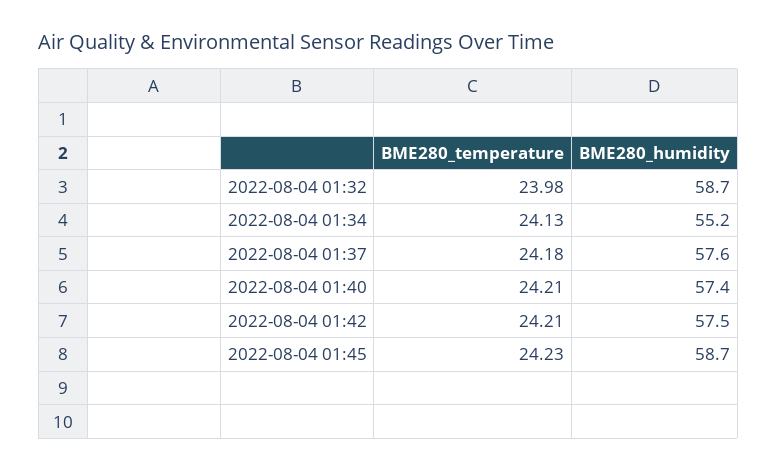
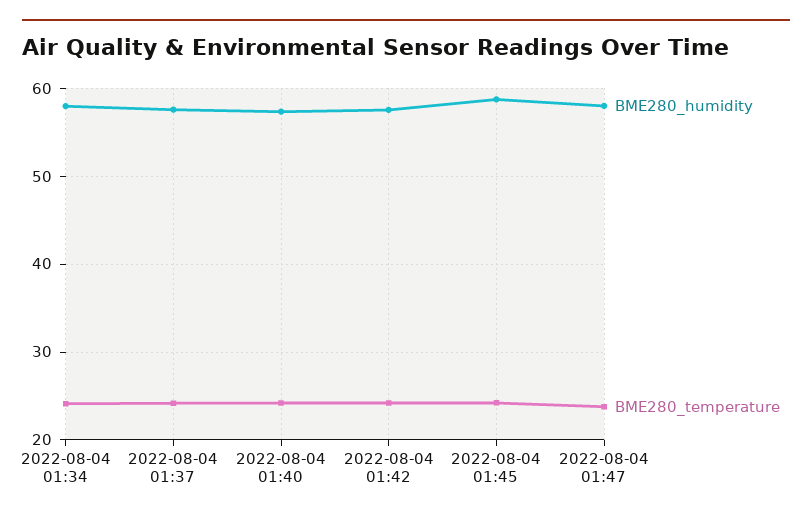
BME280_temperature, 2022-08-04 01:32: 23.98 -> none
BME280_humidity, 2022-08-04 01:32: 58.7 -> none
BME280_humidity, 2022-08-04 01:34: 55.2 -> 58
BME280_humidity, 2022-08-04 01:47: none -> 58
BME280_temperature, 2022-08-04 01:47: none -> 24

